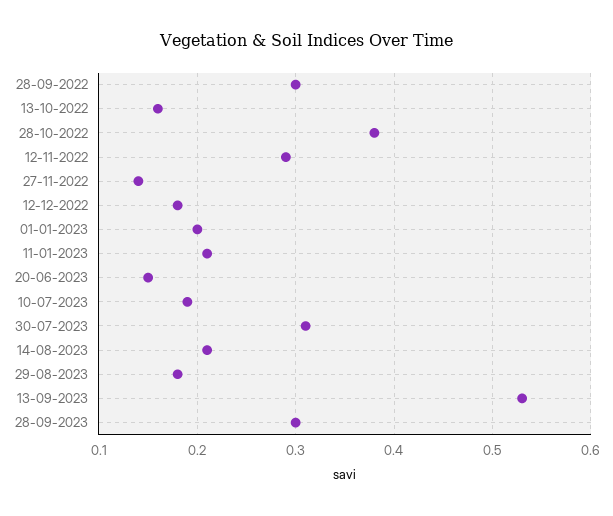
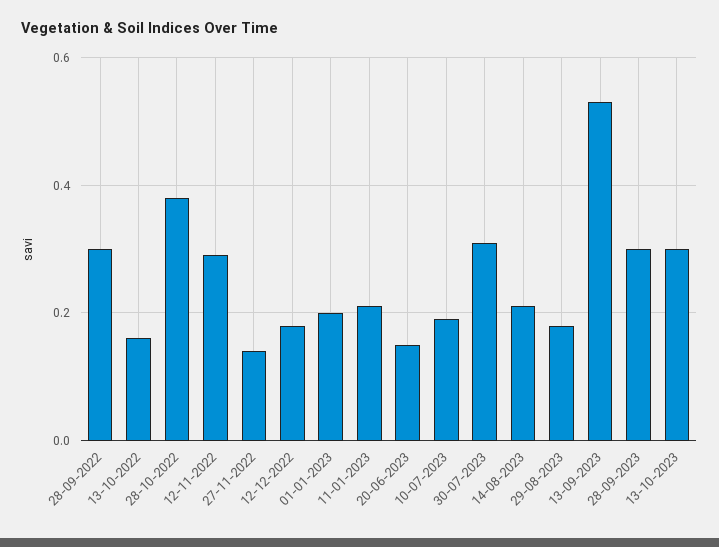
13-10-2023: none -> 0.3

